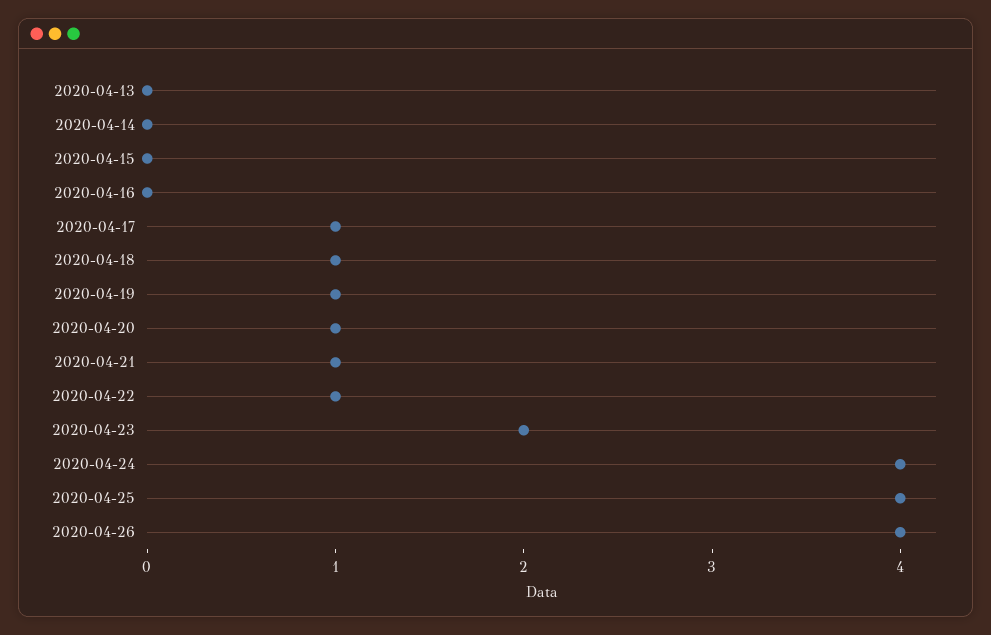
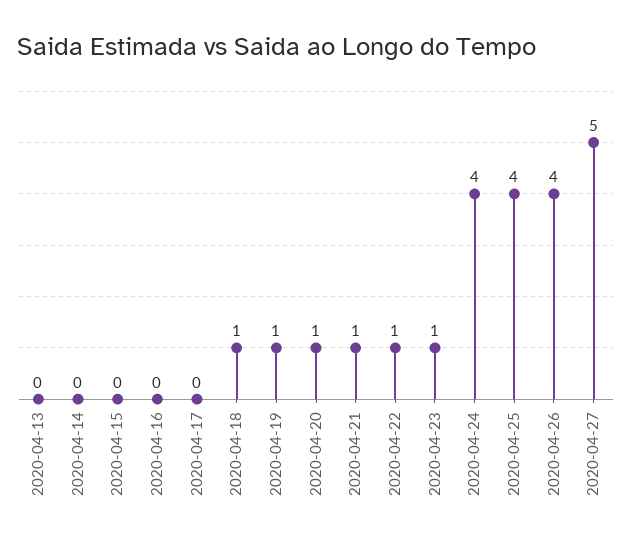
2020-04-17: 1 -> 0
2020-04-23: 2 -> 1
2020-04-27: none -> 5

